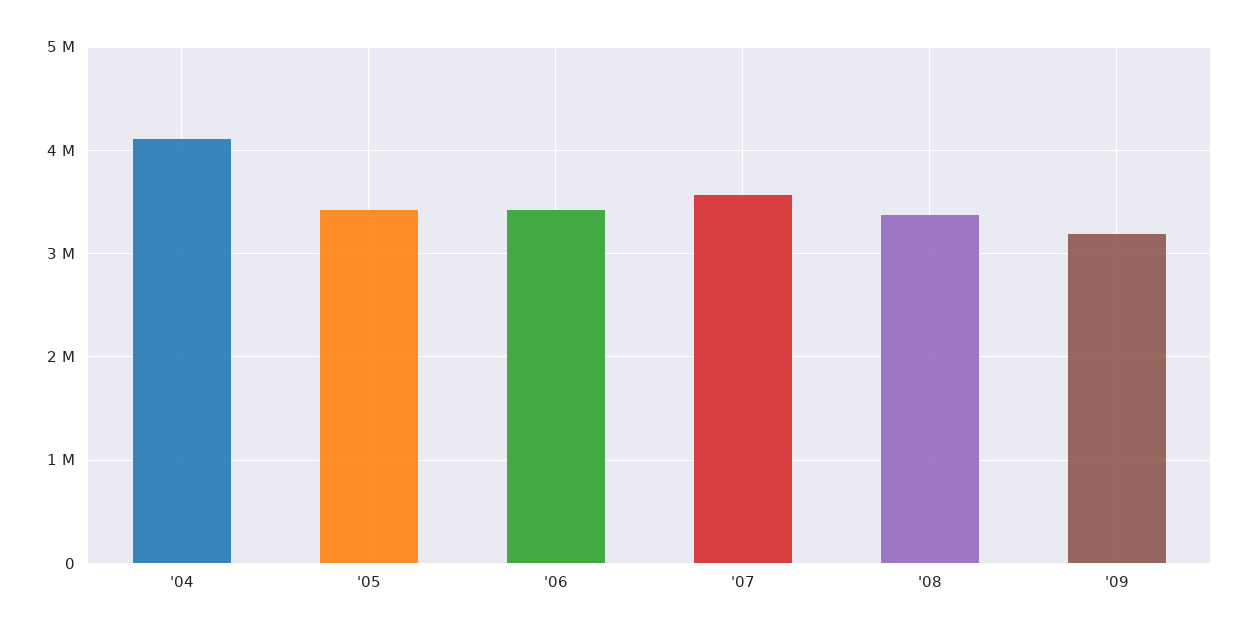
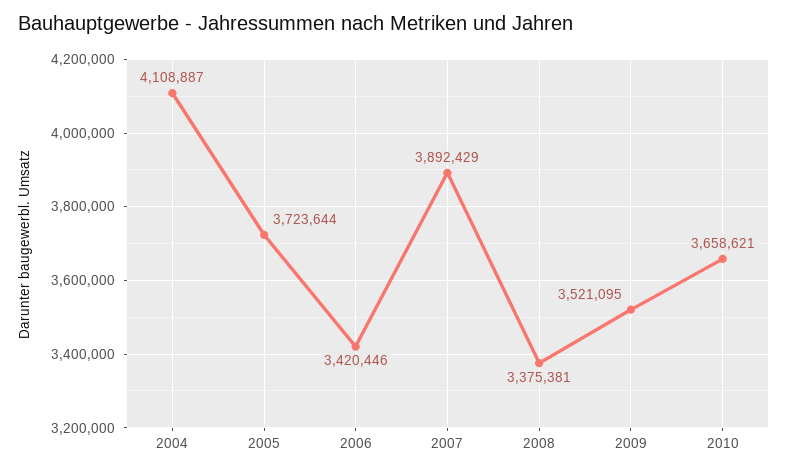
'05: 3400000 -> 3723644
'07: 3600000 -> 3892429
'09: 3200000 -> 3521095
2010: none -> 3658621

